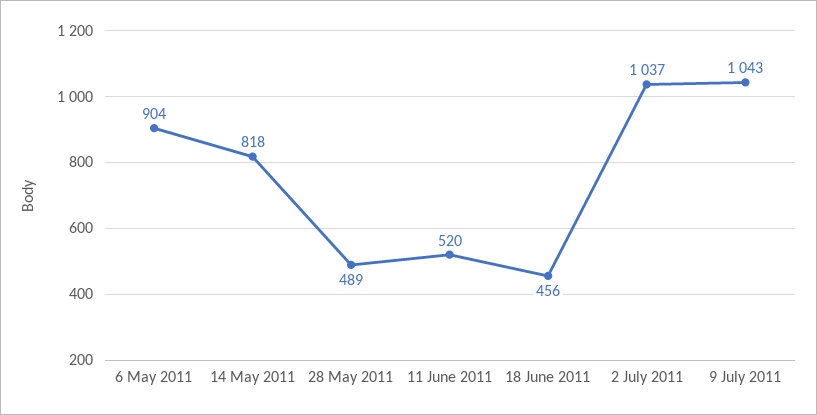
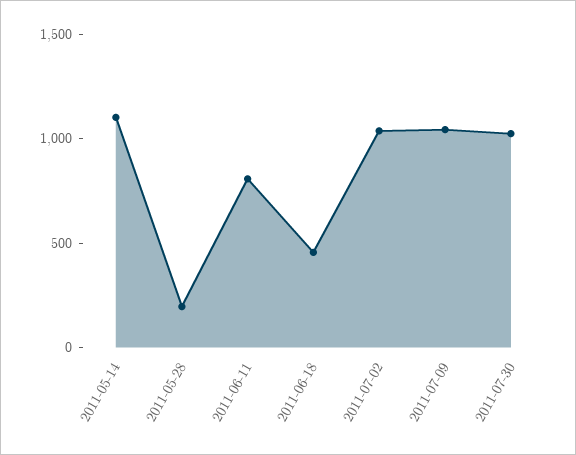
6 May 2011: 904 -> none
14 May 2011: 818 -> 1100
28 May 2011: 489 -> 200
11 June 2011: 520 -> 800
2011-07-30: none -> 1000

